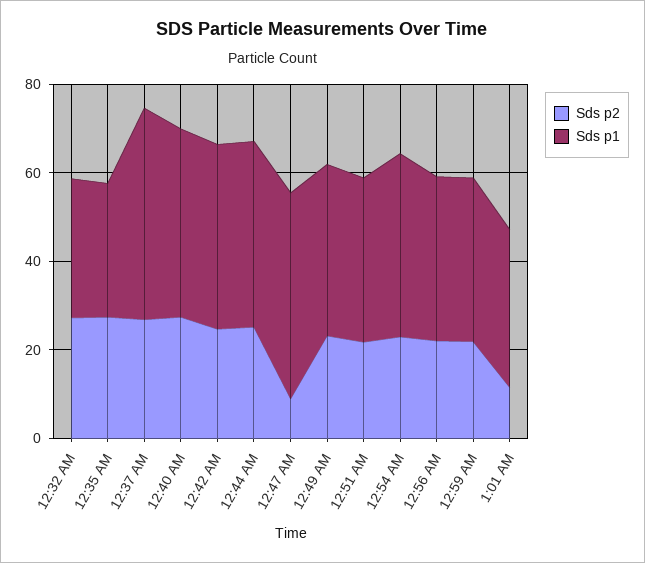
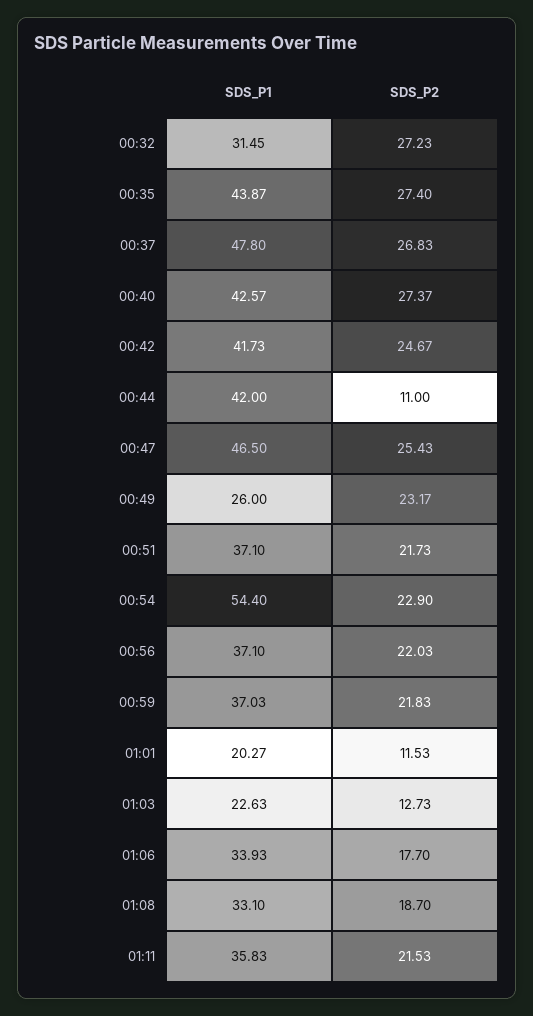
Sds p1, 12:35 AM: 30 -> 43.87
Sds p2, 12:44 AM: 25 -> 11
Sds p2, 12:47 AM: 10 -> 25.43
Sds p1, 12:49 AM: 40 -> 26
Sds p1, 12:54 AM: 40 -> 54.4
Sds p1, 1:01 AM: 35 -> 20.27
Sds p1, 01:03: none -> 22.63
Sds p2, 01:03: none -> 12.73
Sds p1, 01:06: none -> 33.93
Sds p2, 01:06: none -> 17.7
Sds p1, 01:08: none -> 33.1
Sds p2, 01:08: none -> 18.7
Sds p1, 01:11: none -> 35.83
Sds p2, 01:11: none -> 21.53

